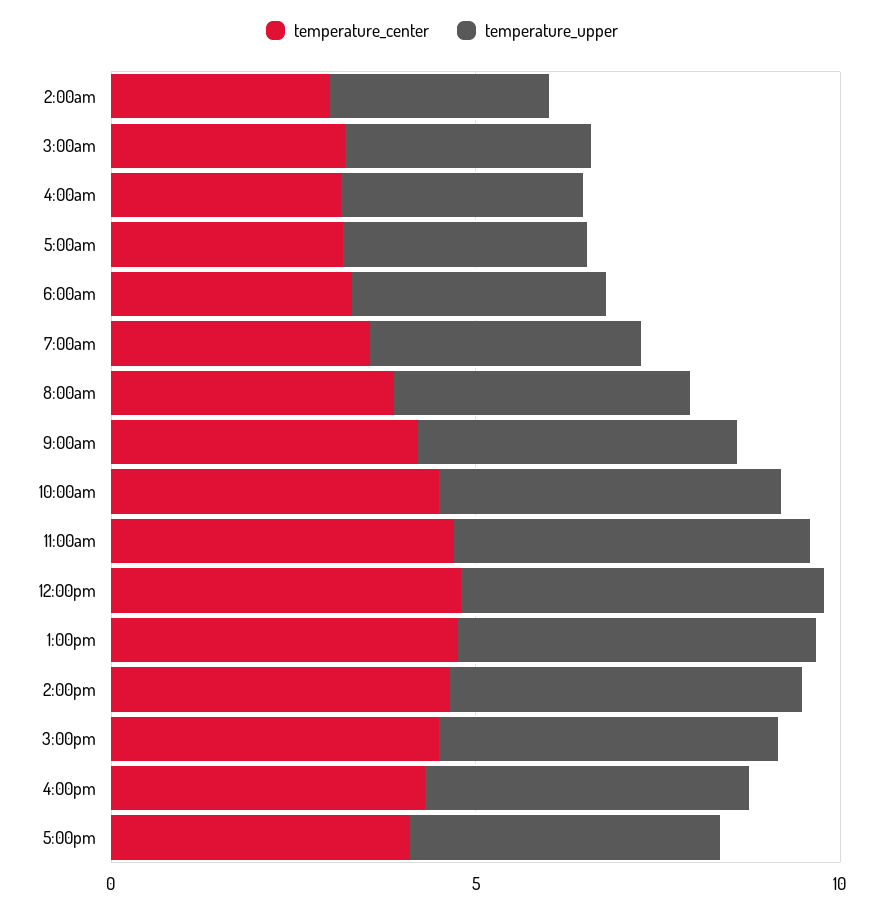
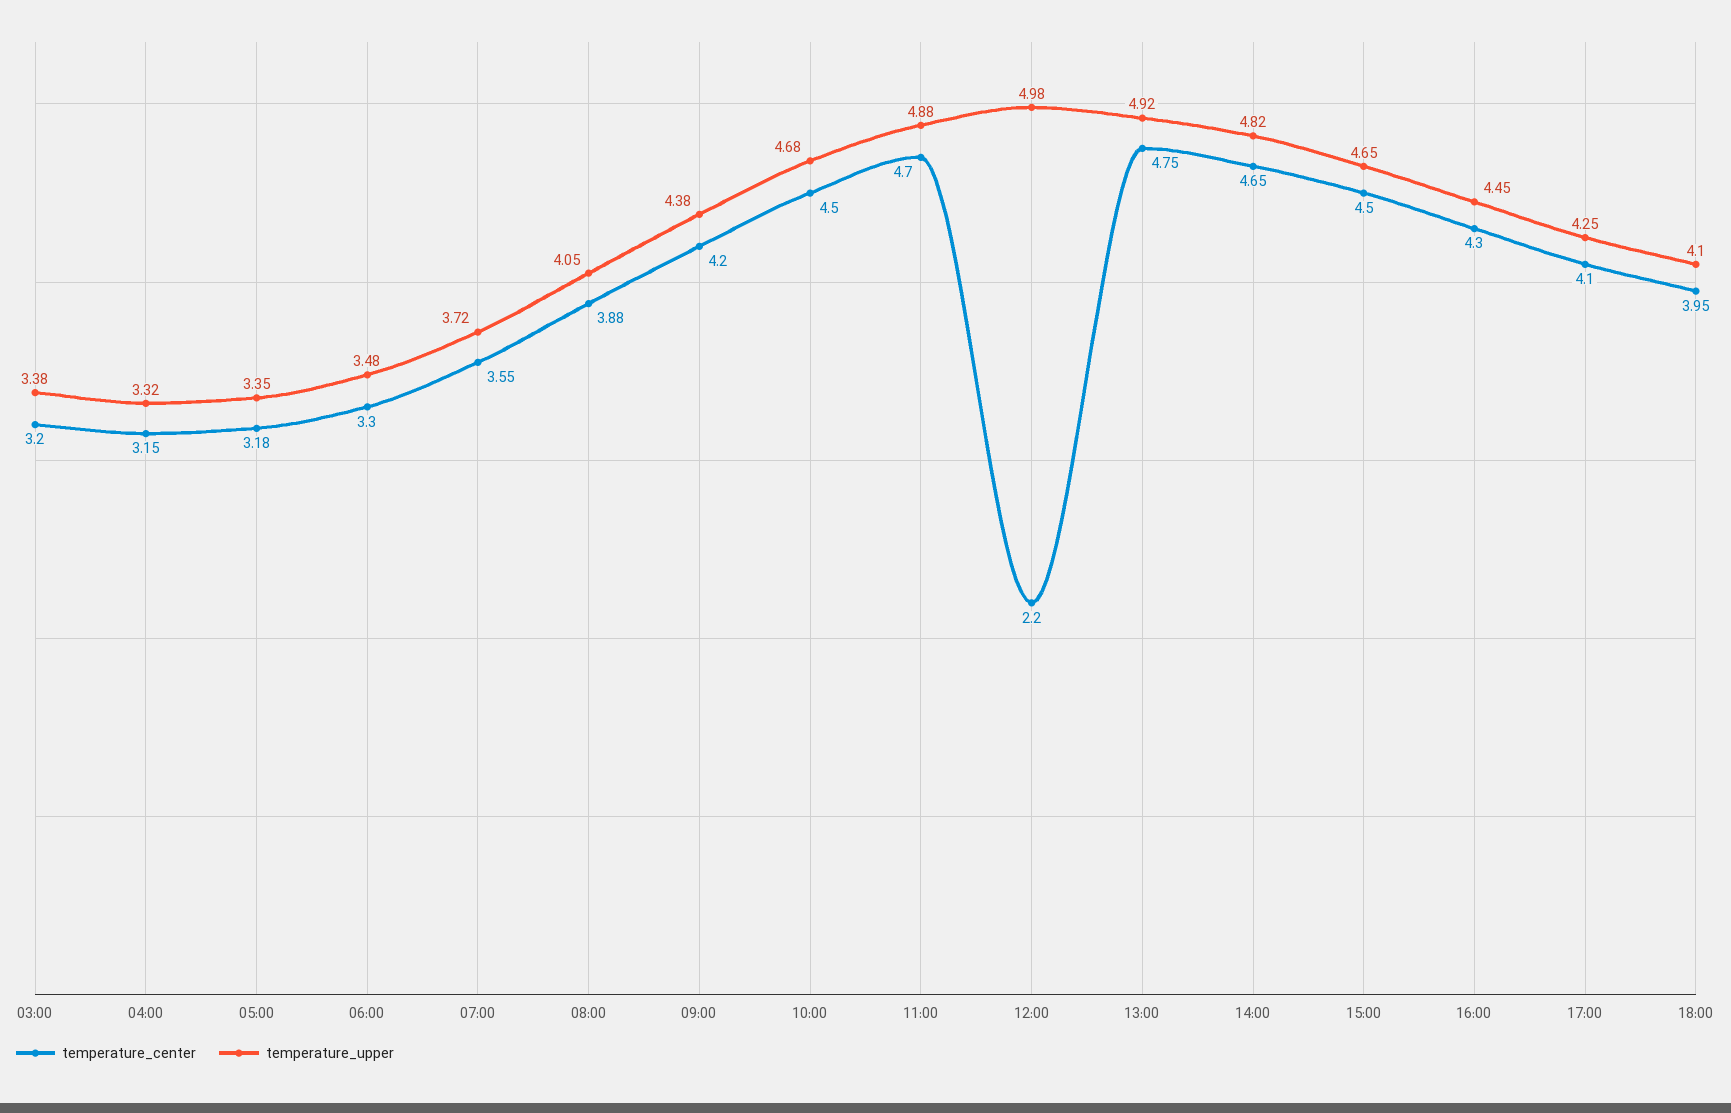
temperature_center, 2:00am: 3 -> none
temperature_upper, 2:00am: 3 -> none
temperature_center, 12:00pm: 5 -> 2.2
temperature_center, 18:00: none -> 3.95
temperature_upper, 18:00: none -> 4.1

